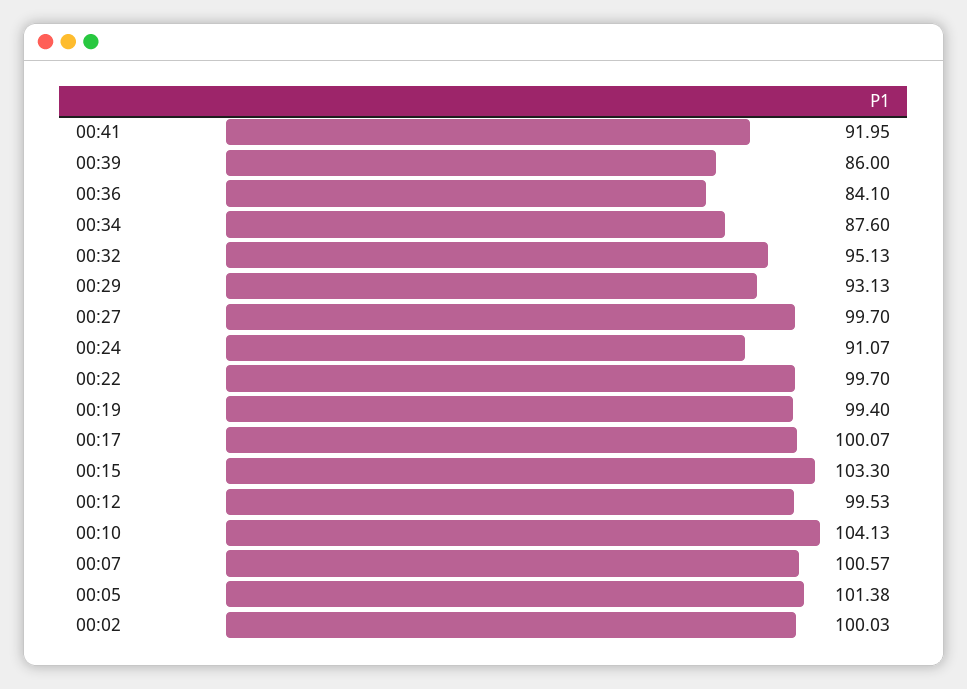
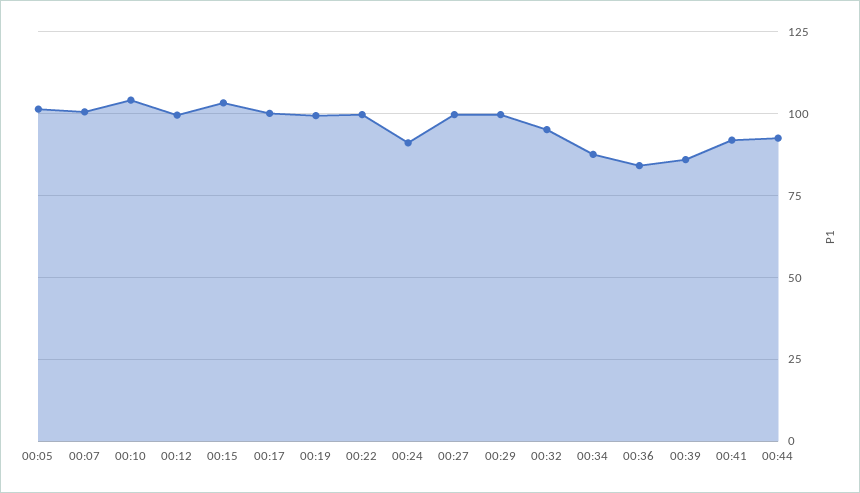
00:29: 93.13 -> 100
00:02: 100.03 -> none
00:44: none -> 92.5

